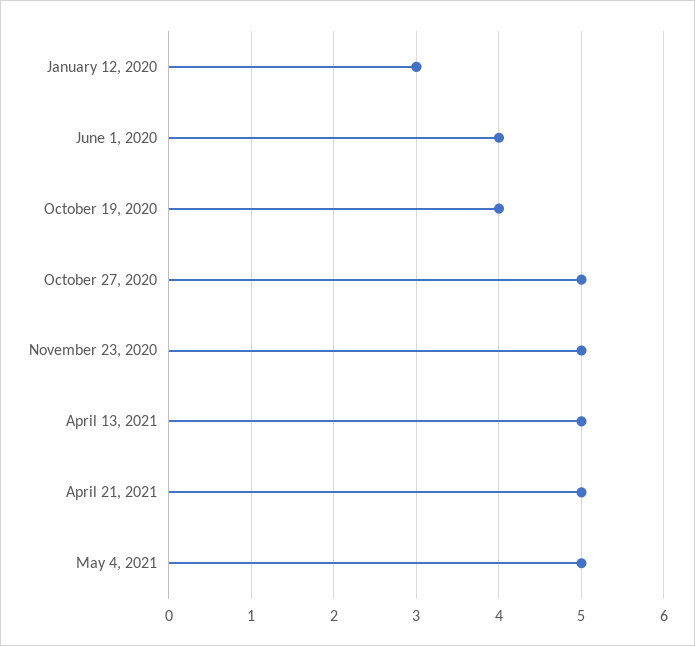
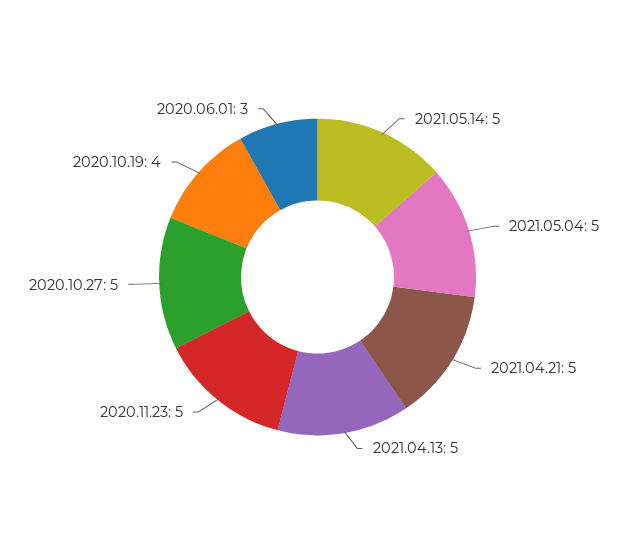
January 12, 2020: 3 -> none
June 1, 2020: 4 -> 3
2021.05.14: none -> 5

